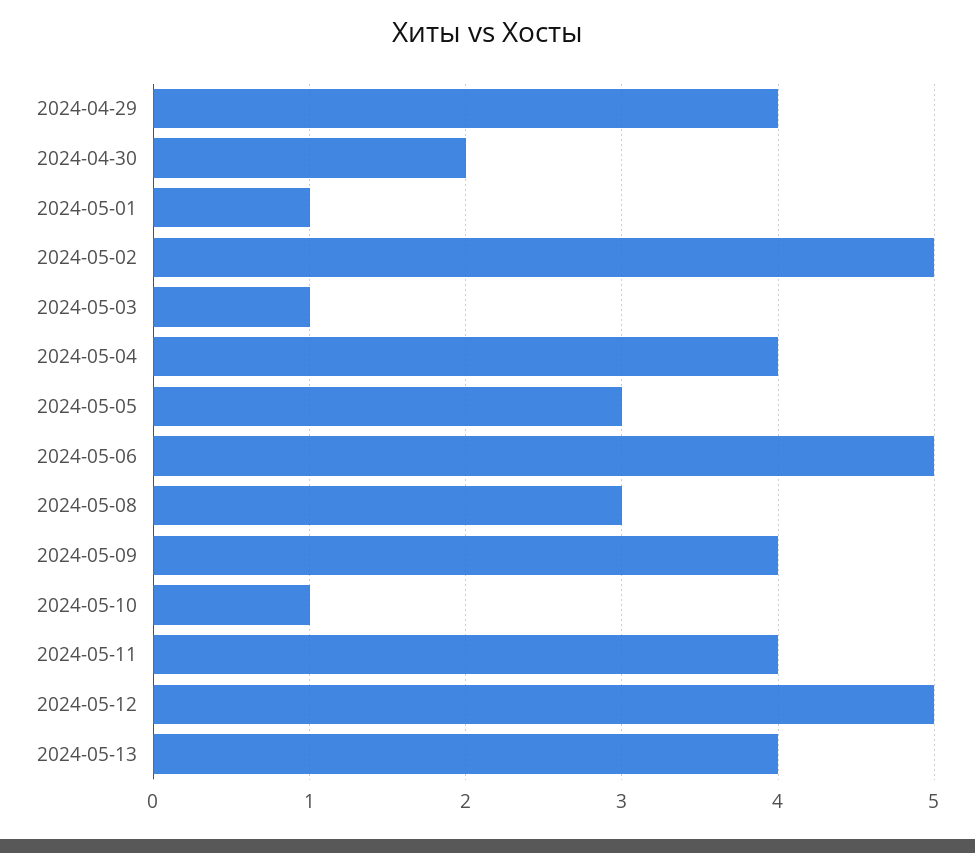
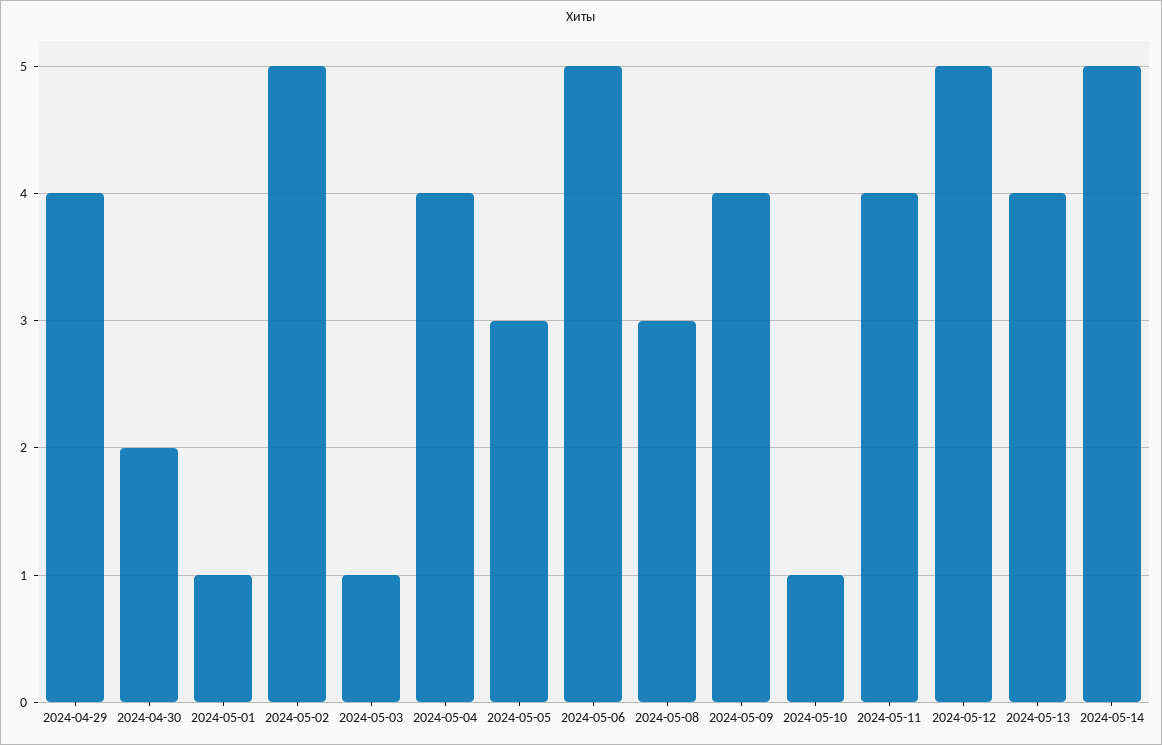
2024-05-14: none -> 5

